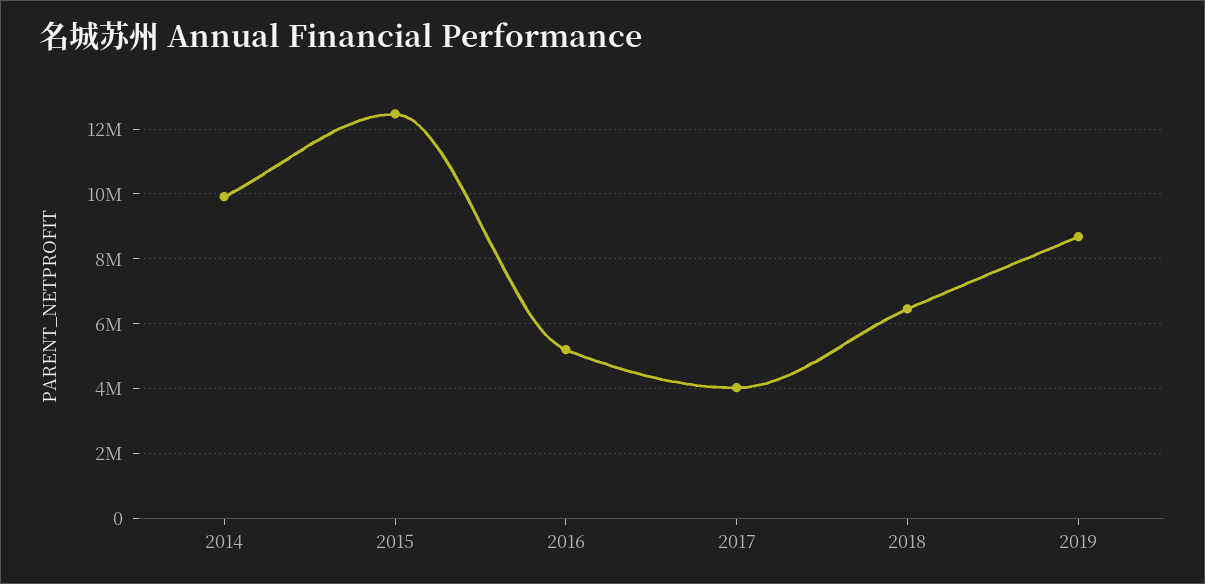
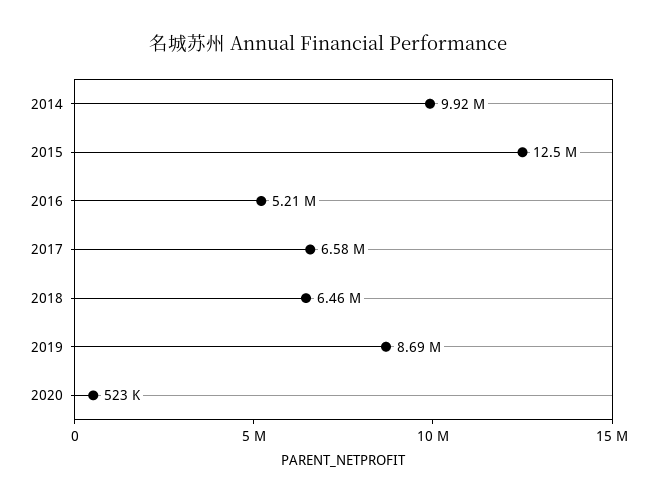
2017: 4000000 -> 6580000
2020: none -> 523000

